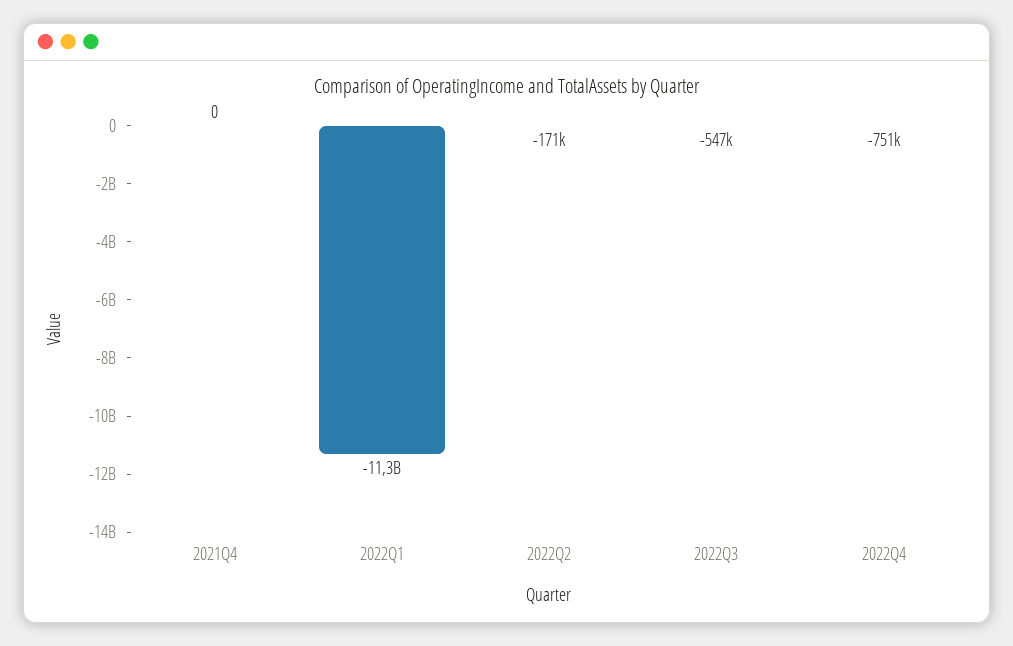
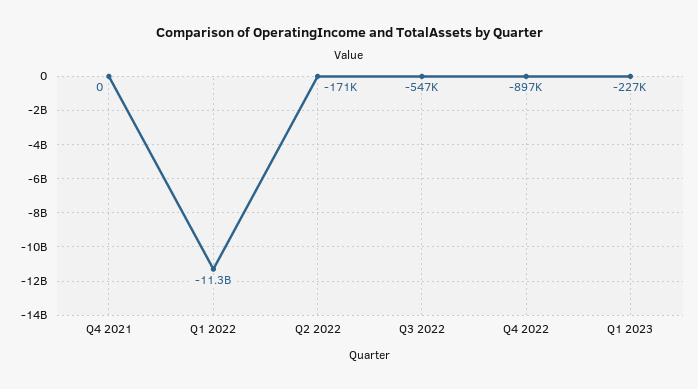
2022Q4: -751000 -> -897000
Q1 2023: none -> -227000

